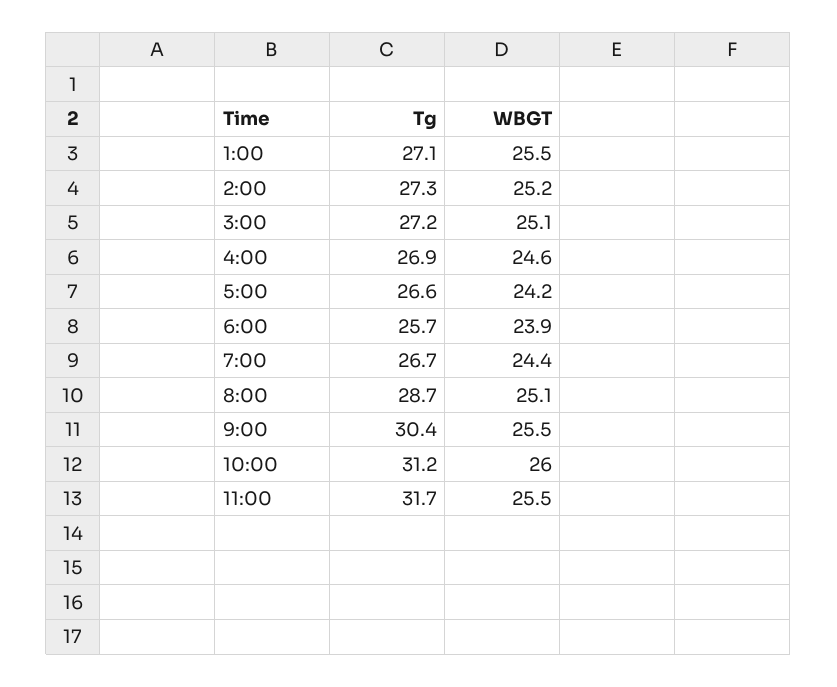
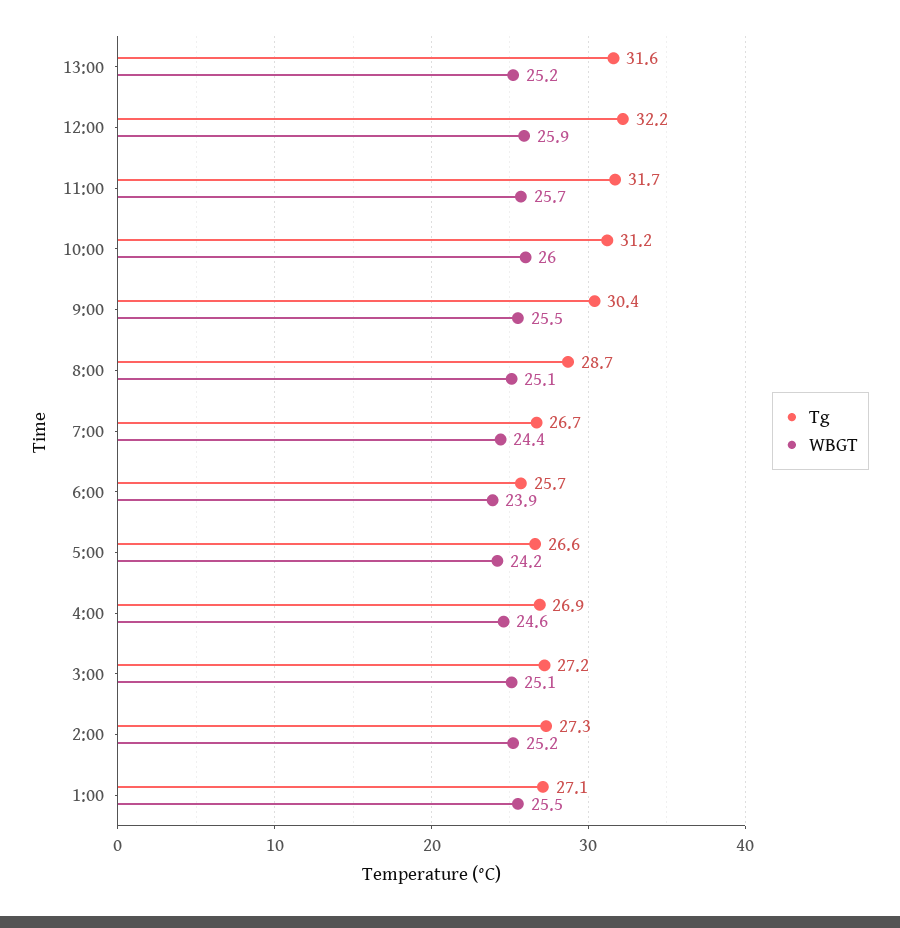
WBGT, 11:00: 25.5 -> 25.7
Tg, 13:00: none -> 31.6
WBGT, 13:00: none -> 25.2
Tg, 12:00: none -> 32.2
WBGT, 12:00: none -> 25.9

